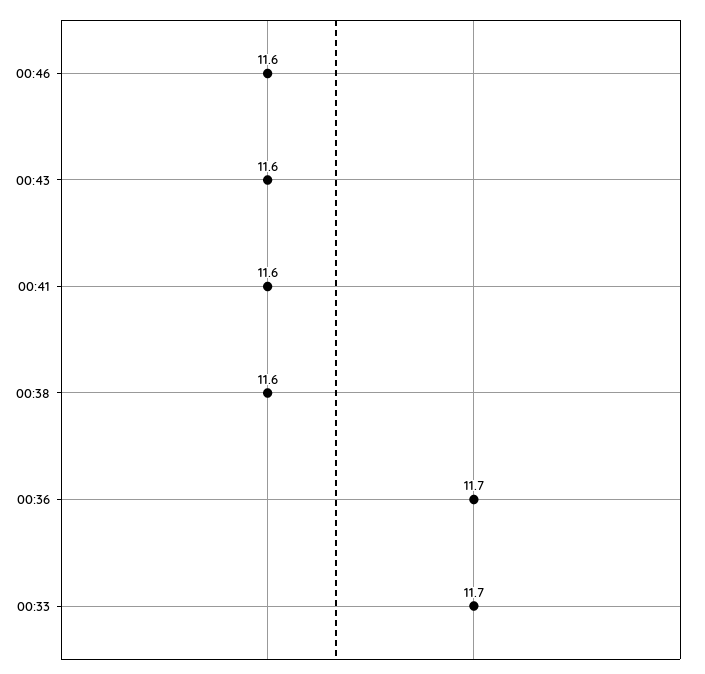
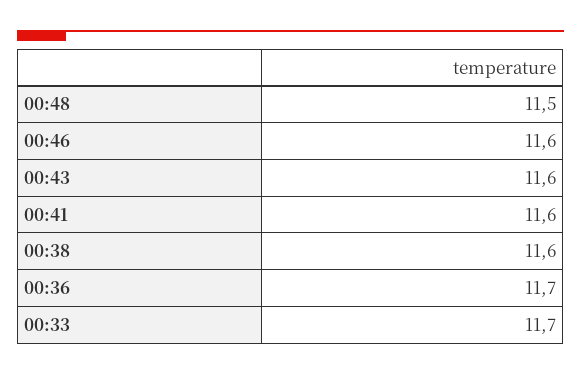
00:48: none -> 11.5

